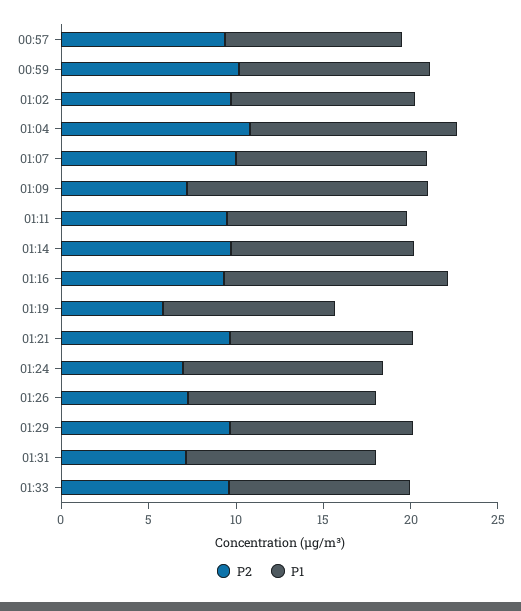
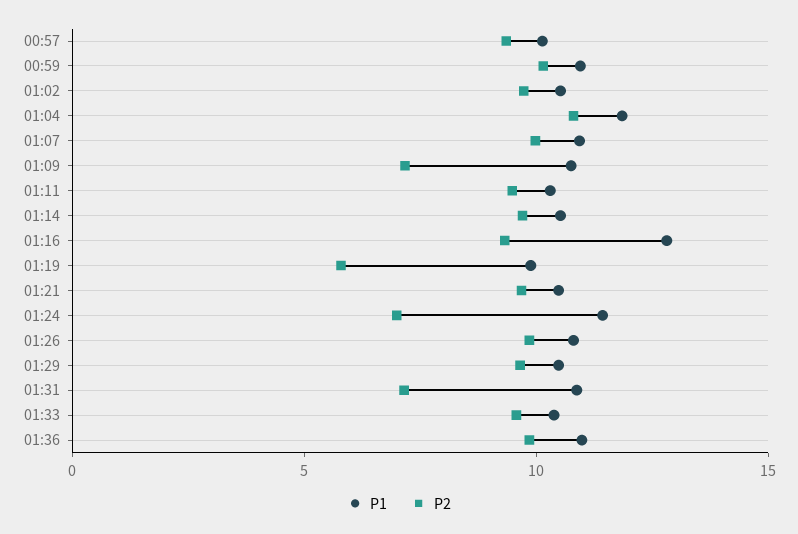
P1, 01:09: 14 -> 11
P2, 01:26: 7 -> 10
P1, 01:36: none -> 11
P2, 01:36: none -> 10

